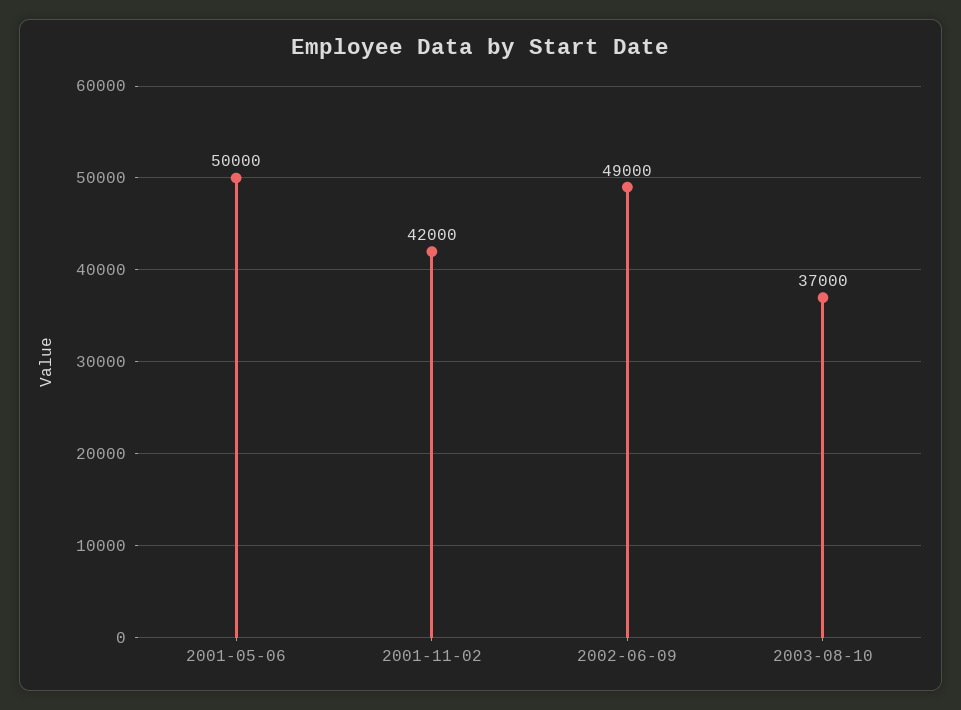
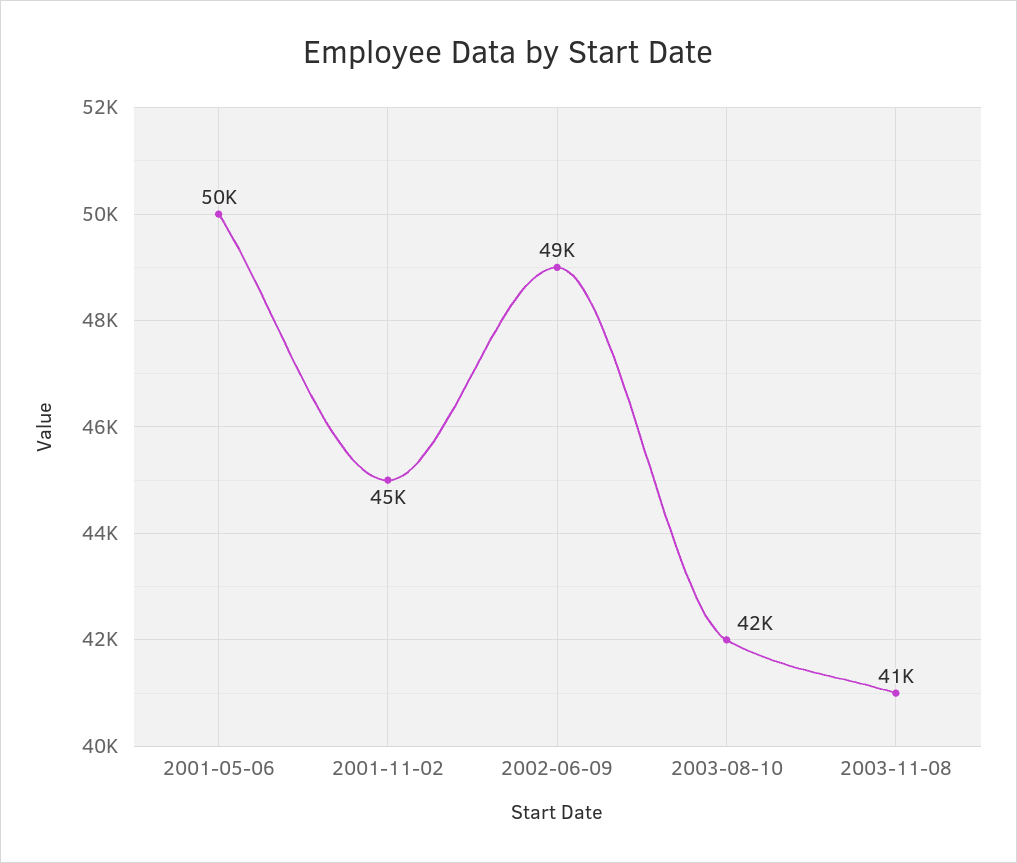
2001-11-02: 42000 -> 45000
2003-08-10: 37000 -> 42000
2003-11-08: none -> 41000

